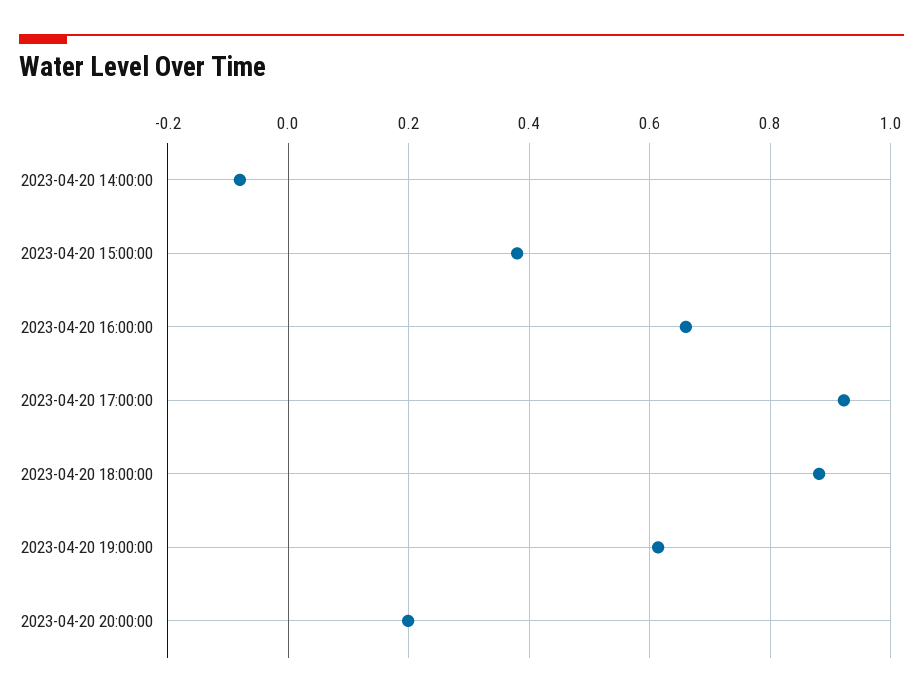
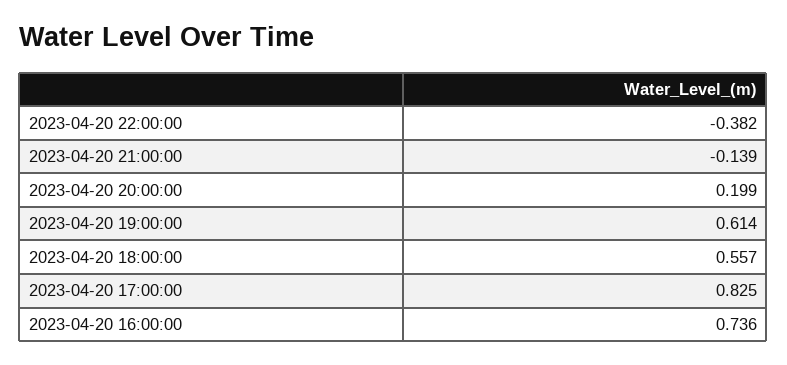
2023-04-20 14:00:00: -0.08 -> none
2023-04-20 15:00:00: 0.38 -> none
2023-04-20 16:00:00: 0.66 -> 0.736
2023-04-20 17:00:00: 0.92 -> 0.825
2023-04-20 18:00:00: 0.88 -> 0.557
2023-04-20 22:00:00: none -> -0.382
2023-04-20 21:00:00: none -> -0.139

